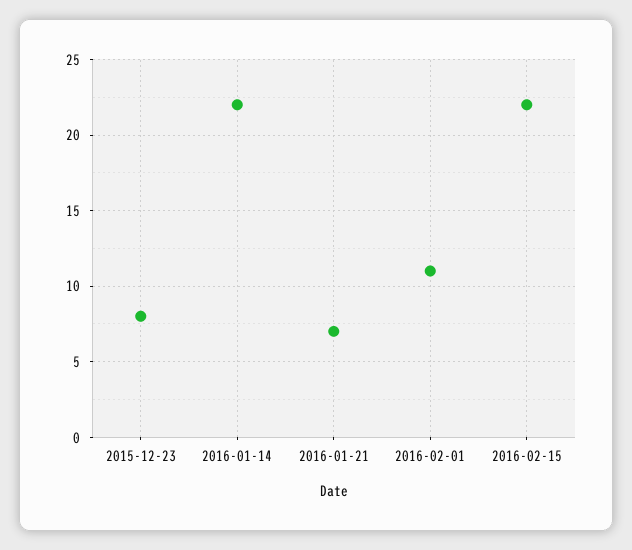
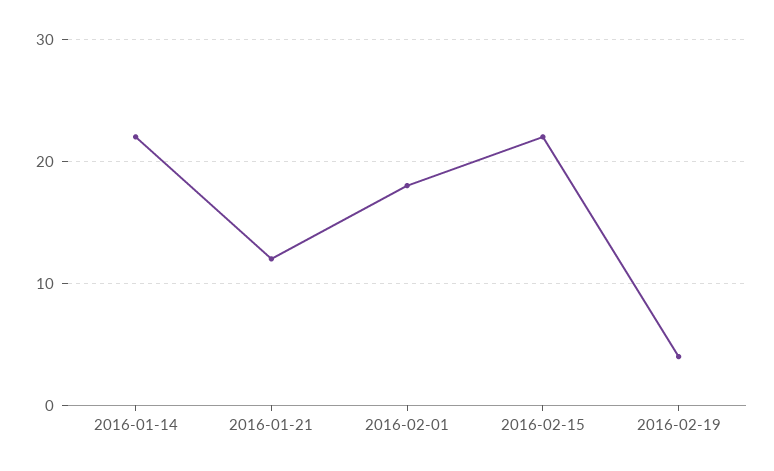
2015-12-23: 8 -> none
2016-01-21: 7 -> 12
2016-02-01: 11 -> 18
2016-02-19: none -> 4

